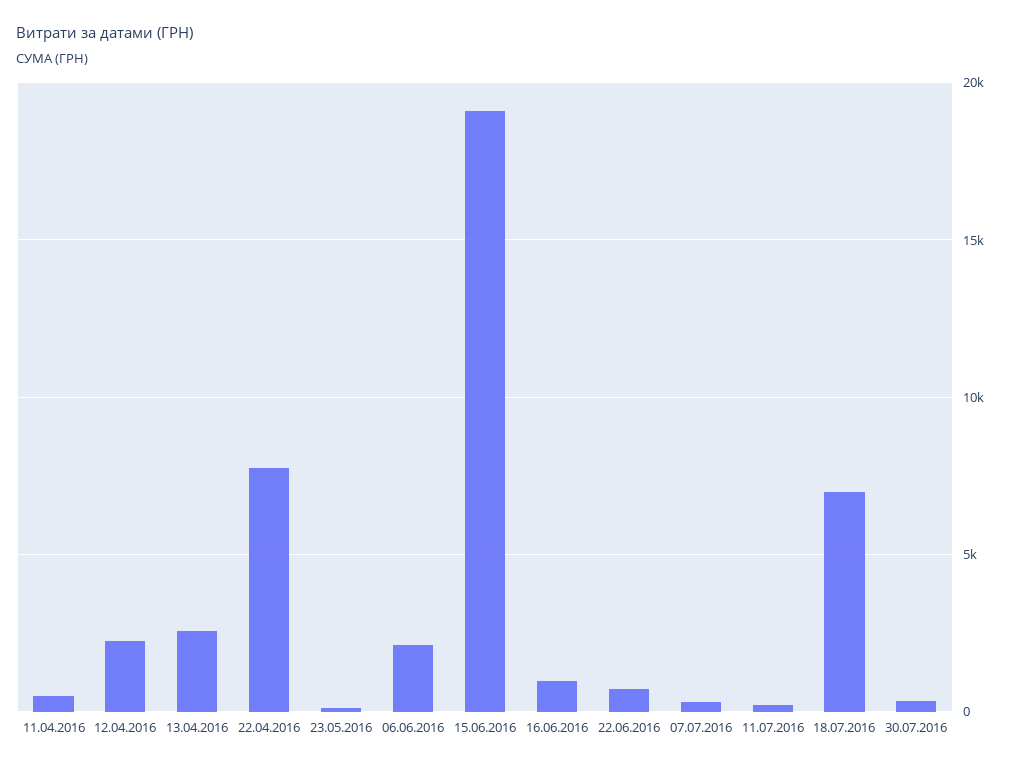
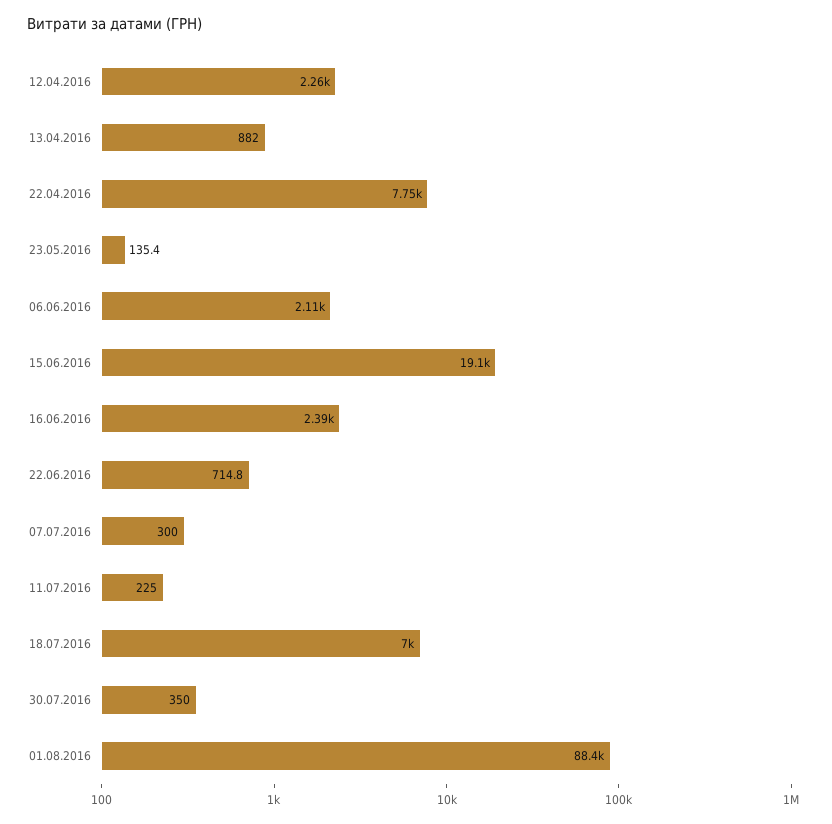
11.04.2016: 500 -> none
13.04.2016: 2500 -> 882
16.06.2016: 1000 -> 2390
01.08.2016: none -> 88400

